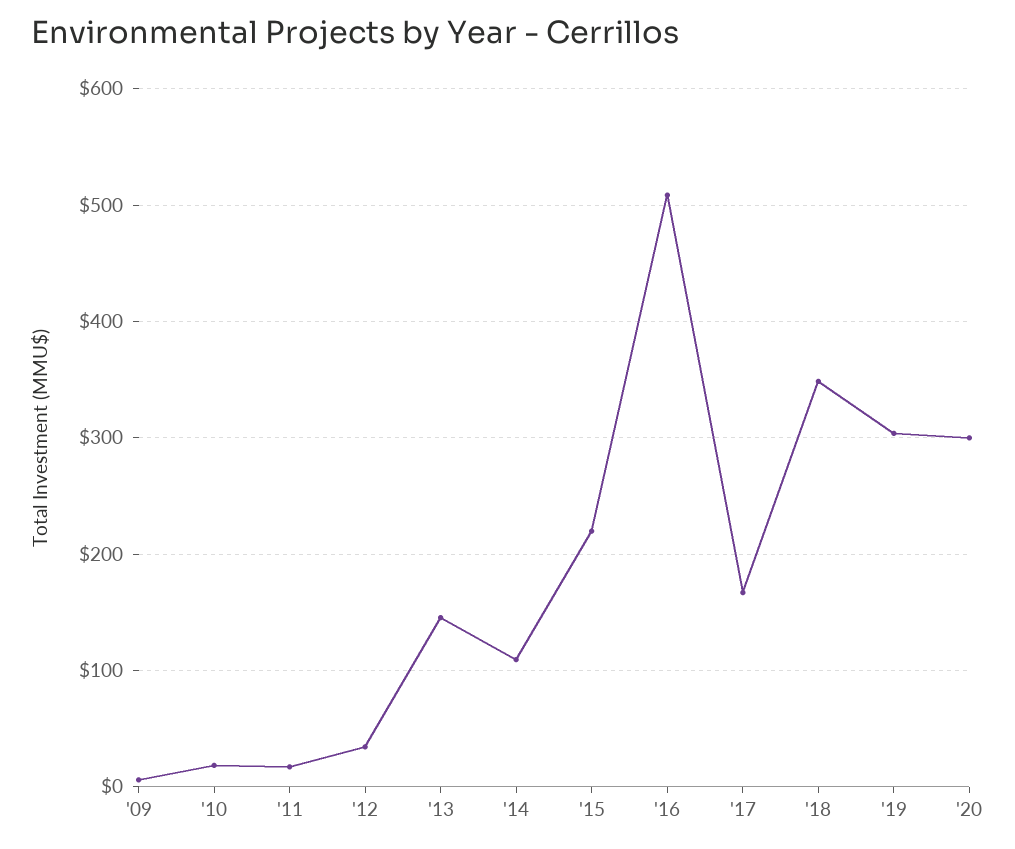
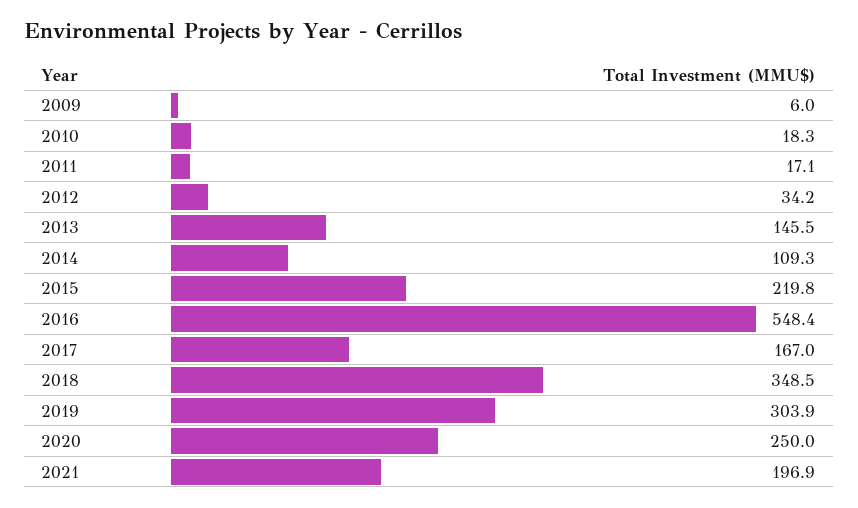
'16: 510 -> 548.4
'20: 300 -> 250
2021: none -> 196.9

